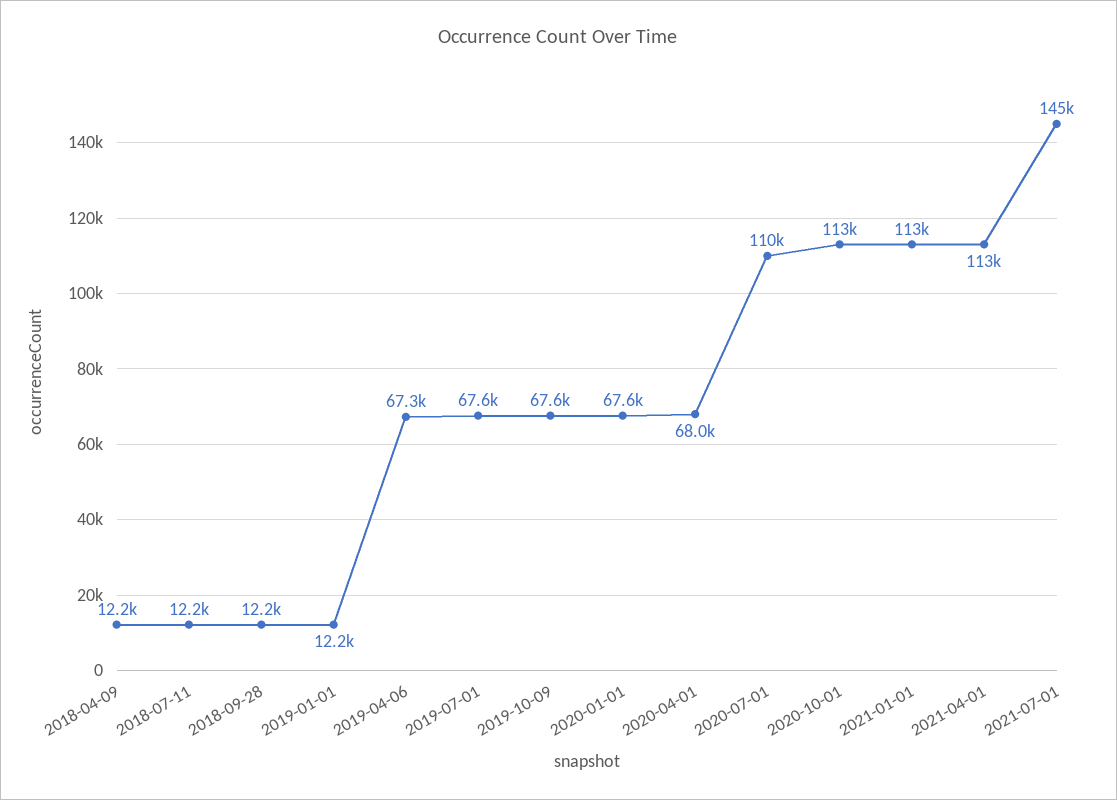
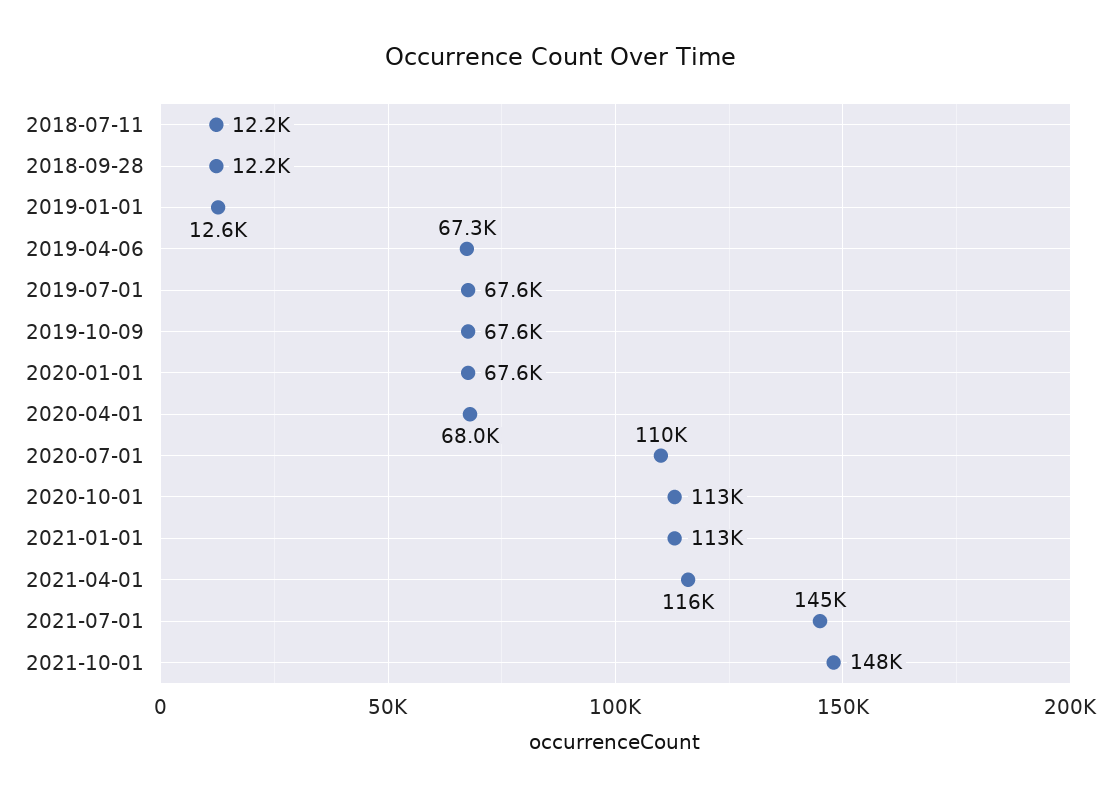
2018-04-09: 12200 -> none
2019-01-01: 12200 -> 12600
2021-04-01: 113000 -> 116000
2021-10-01: none -> 148000

